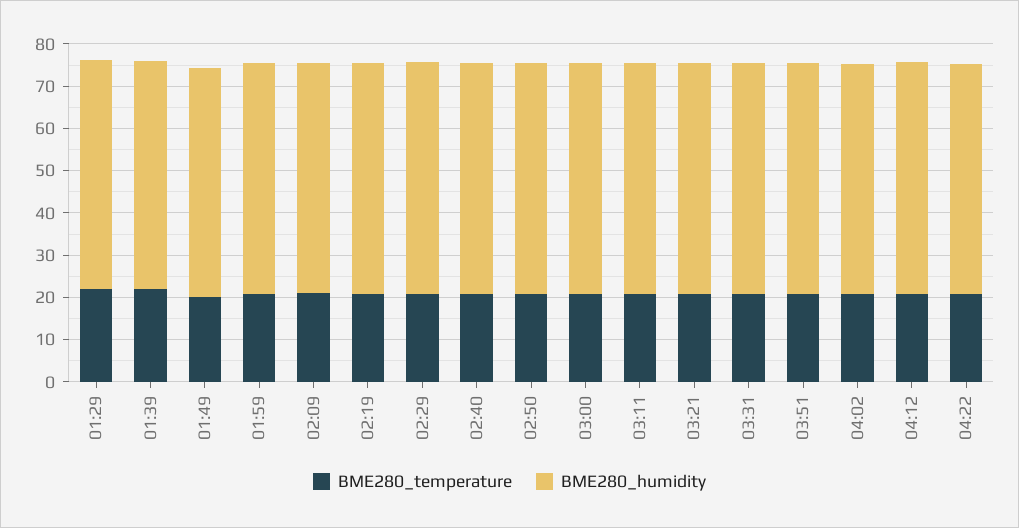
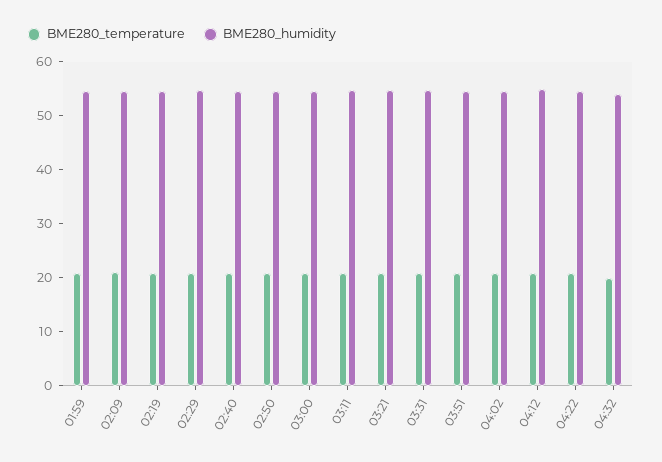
BME280_temperature, 01:29: 22 -> none
BME280_humidity, 01:29: 54 -> none
BME280_temperature, 01:39: 22 -> none
BME280_humidity, 01:39: 54 -> none
BME280_temperature, 01:49: 20 -> none
BME280_humidity, 01:49: 54 -> none
BME280_temperature, 04:32: none -> 20
BME280_humidity, 04:32: none -> 54

